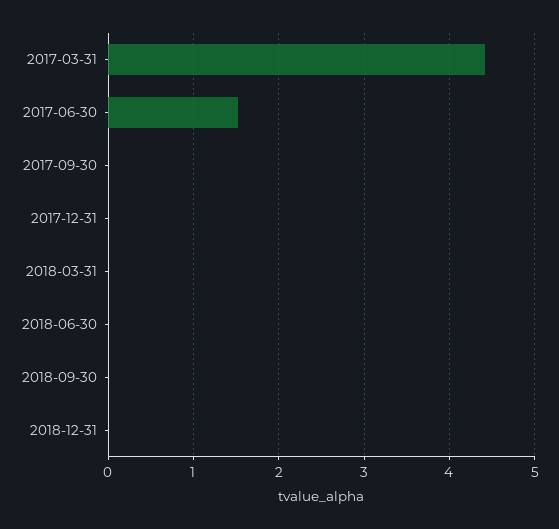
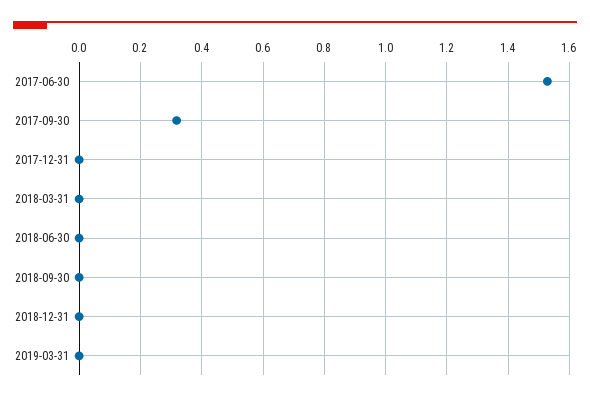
2017-03-31: 4.4 -> none
2017-09-30: 0 -> 0.32
2019-03-31: none -> 0

